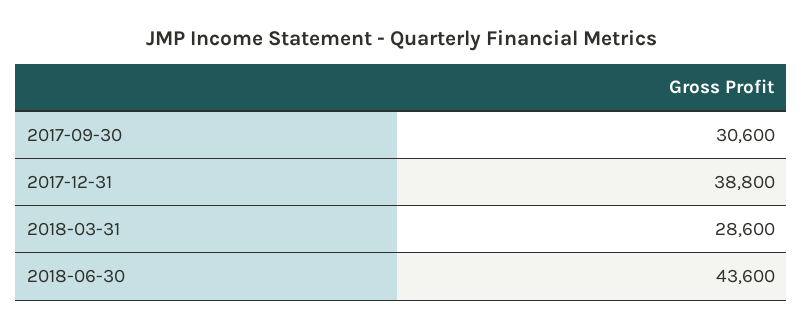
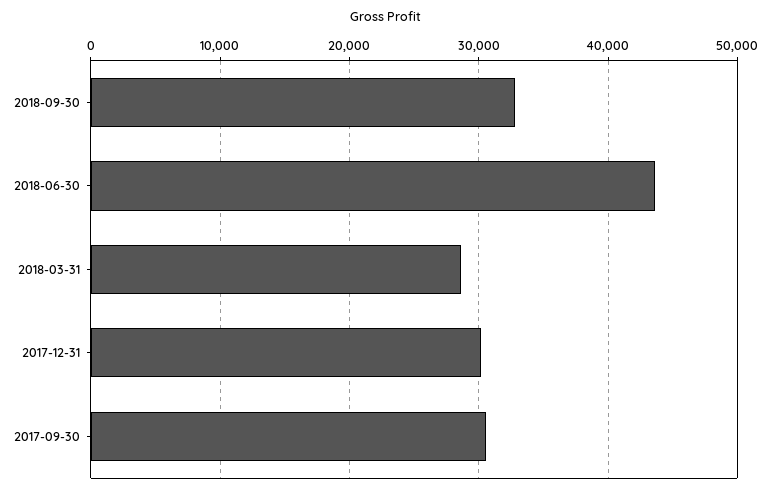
2017-12-31: 38800 -> 30000
2018-09-30: none -> 33000

